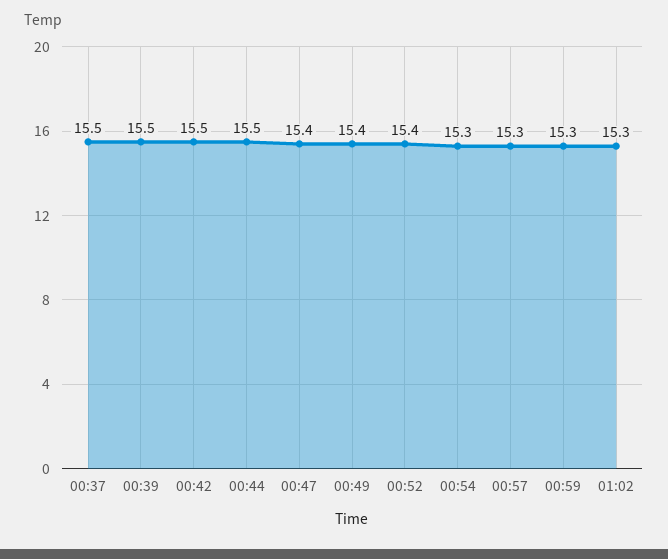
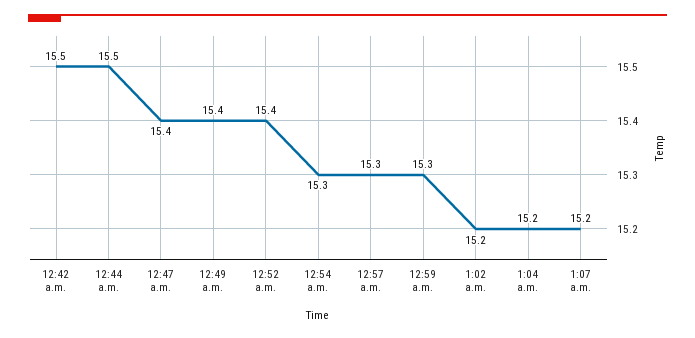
00:37: 15.5 -> none
00:39: 15.5 -> none
01:02: 15.3 -> 15.2
1:04 a.m.: none -> 15.2
1:07 a.m.: none -> 15.2

